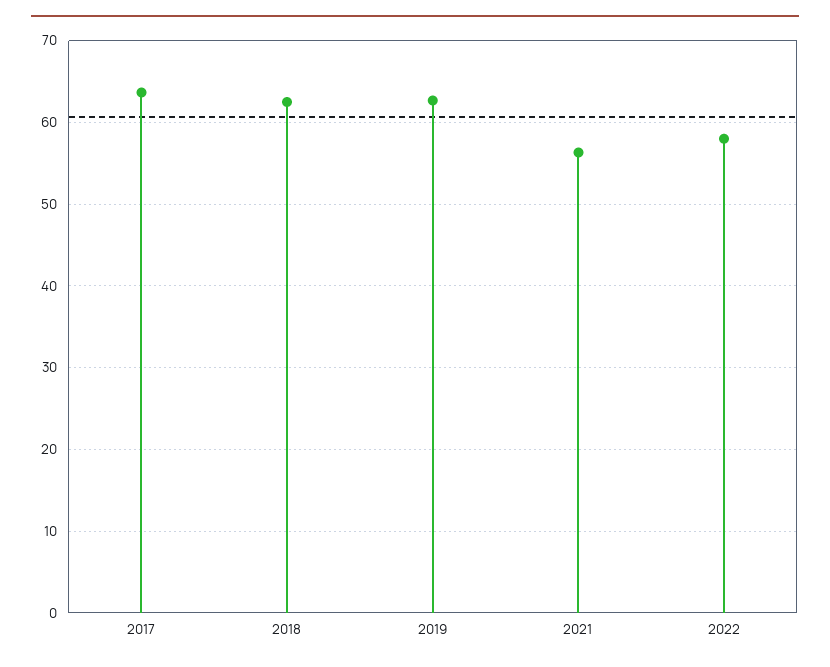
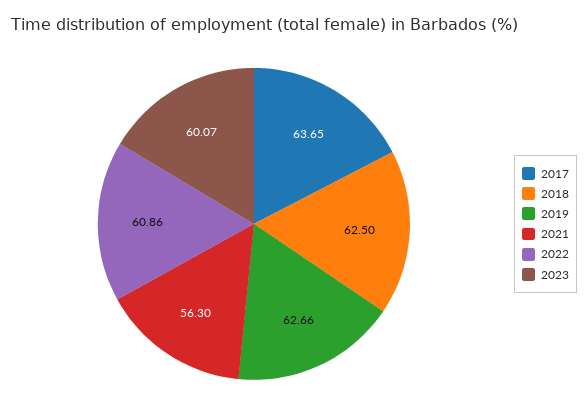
2022: 58 -> 60.86
2023: none -> 60.07

